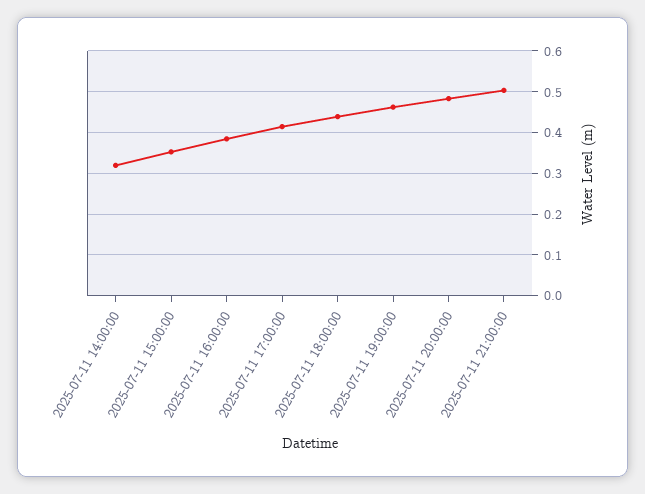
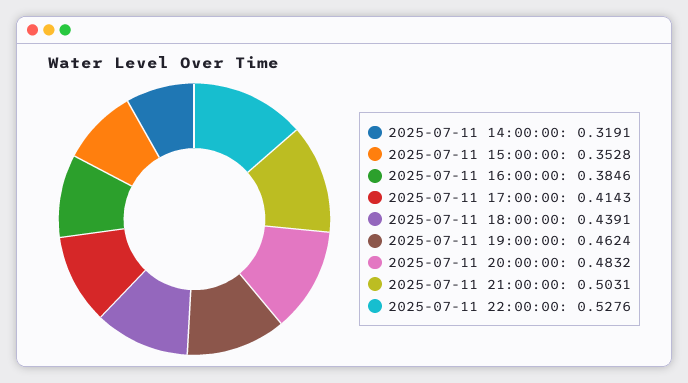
2025-07-11 22:00:00: none -> 0.5276

